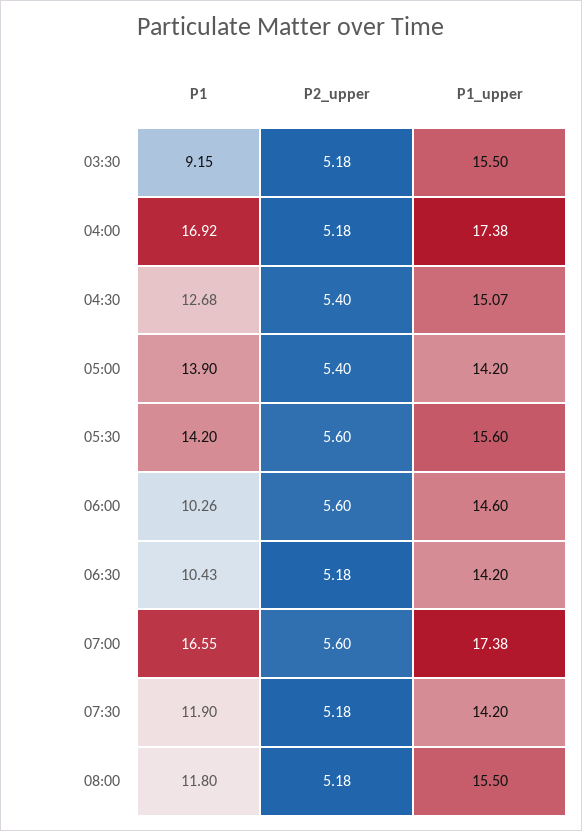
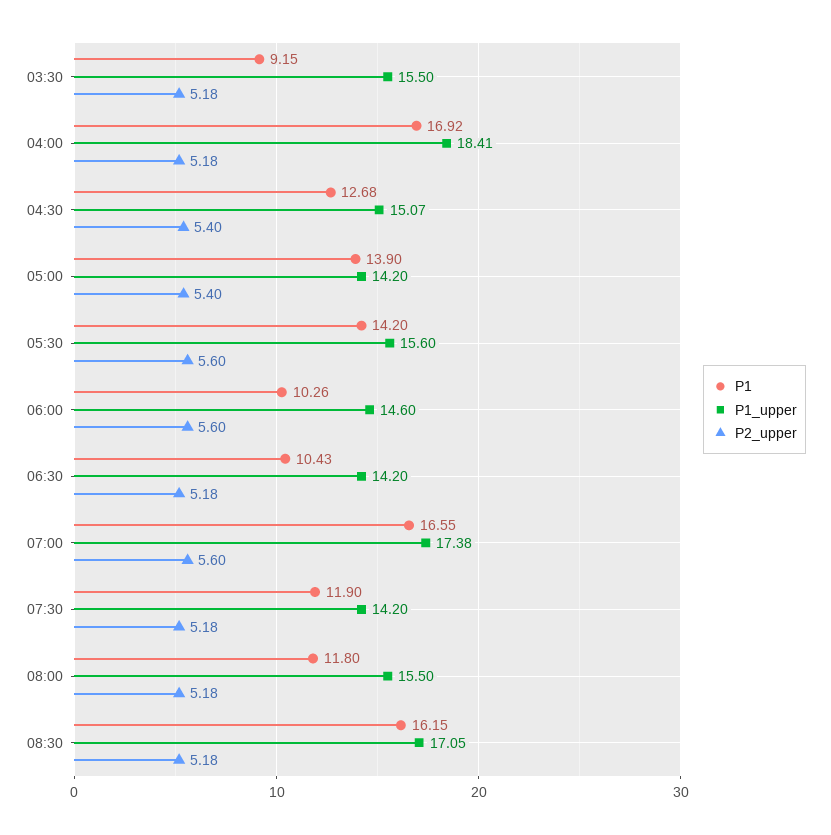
P1_upper, 04:00: 17.38 -> 18.41
P1, 08:30: none -> 16.15
P1_upper, 08:30: none -> 17.05
P2_upper, 08:30: none -> 5.18

